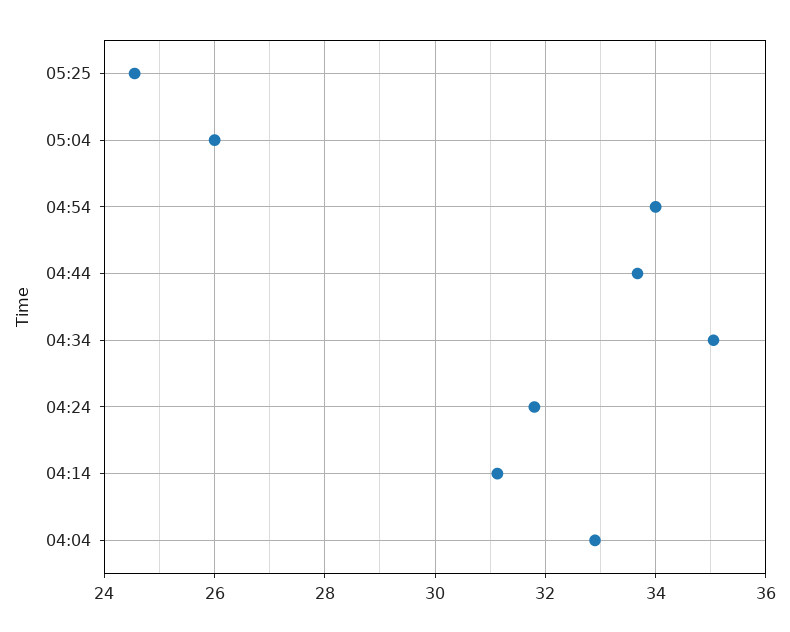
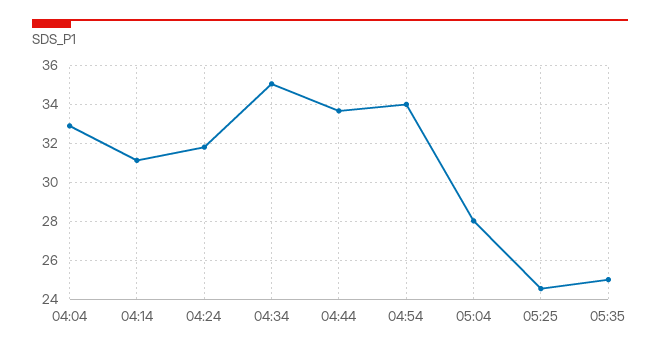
05:04: 26 -> 28
05:35: none -> 25

